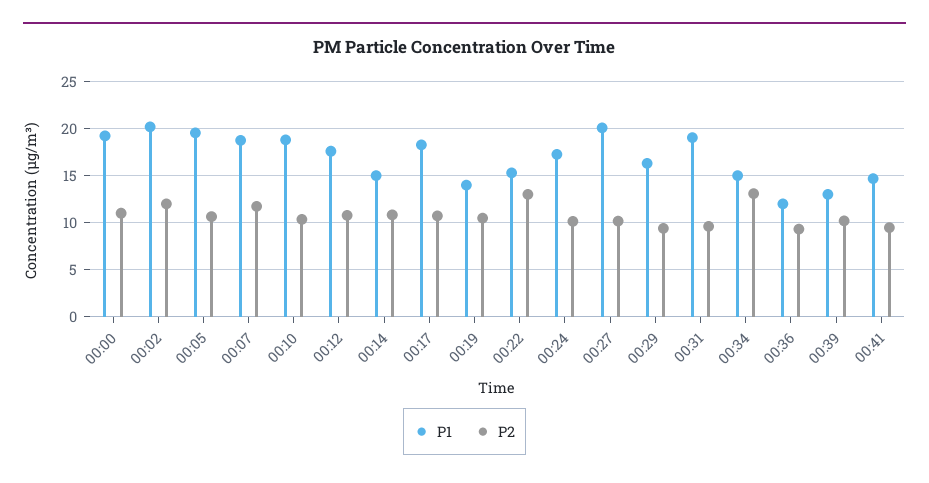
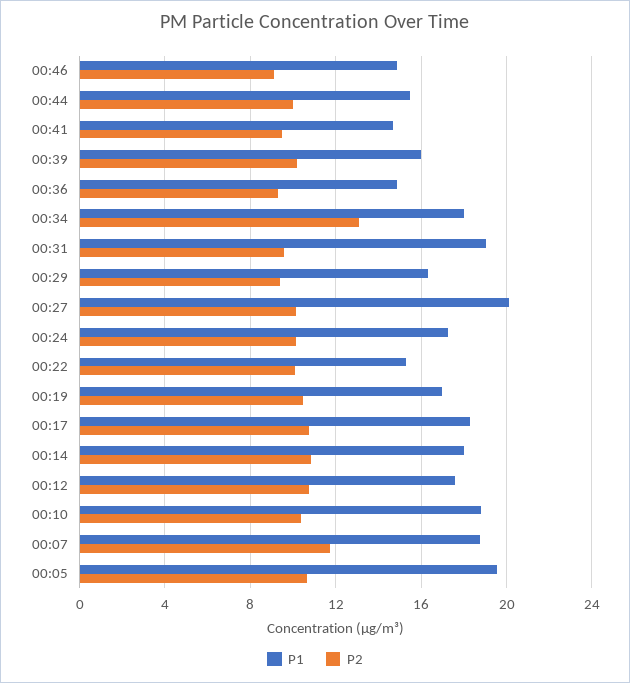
P1, 00:00: 19 -> none
P2, 00:00: 11 -> none
P1, 00:02: 20 -> none
P2, 00:02: 12 -> none
P1, 00:14: 15 -> 18
P1, 00:19: 14 -> 17
P2, 00:22: 13 -> 10
P1, 00:34: 15 -> 18
P1, 00:36: 12 -> 15
P1, 00:39: 13 -> 16
P1, 00:46: none -> 15
P2, 00:46: none -> 9
P1, 00:44: none -> 15.5
P2, 00:44: none -> 10

